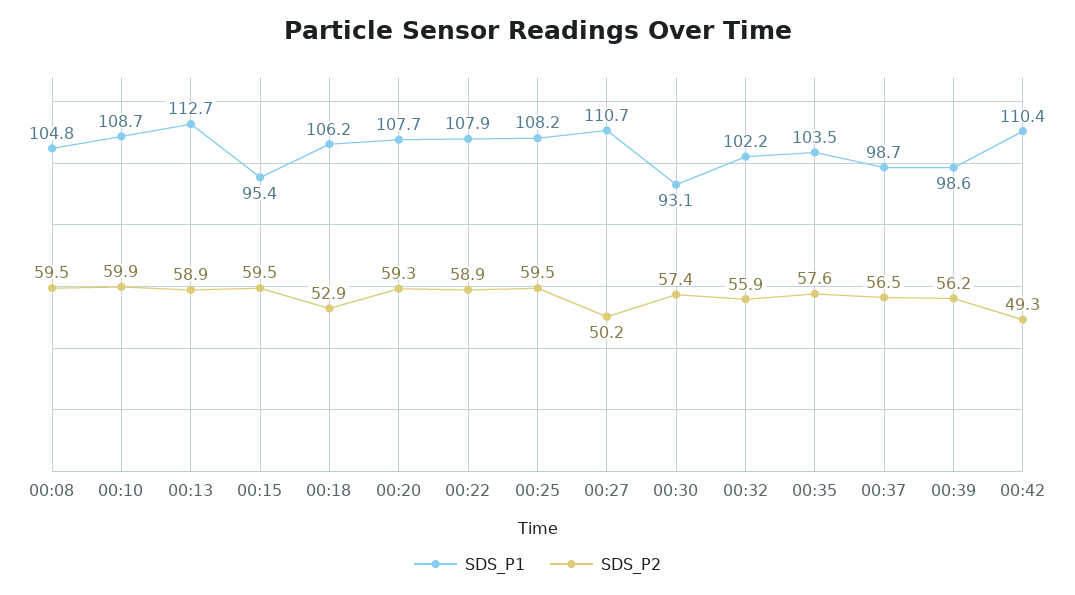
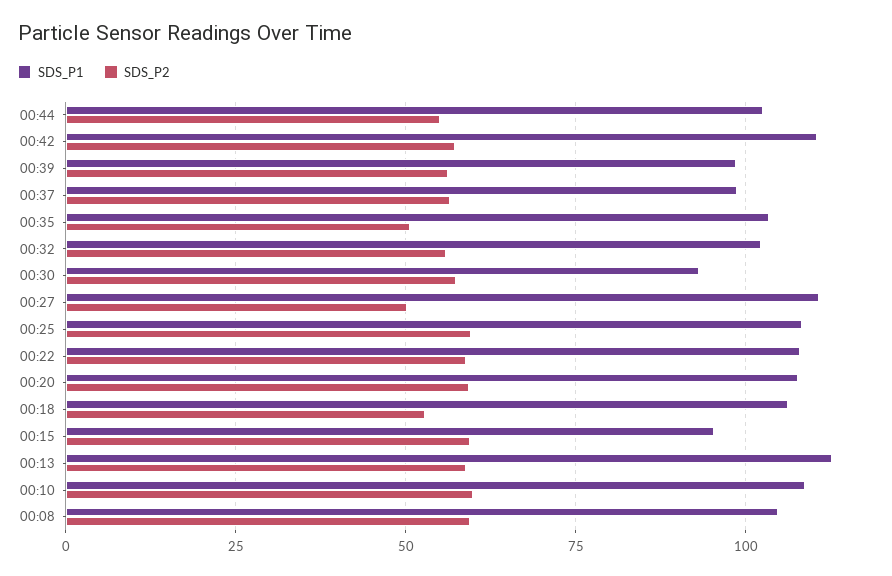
SDS_P2, 00:35: 57.6 -> 50
SDS_P2, 00:42: 49.3 -> 57.5
SDS_P1, 00:44: none -> 102.5
SDS_P2, 00:44: none -> 55

